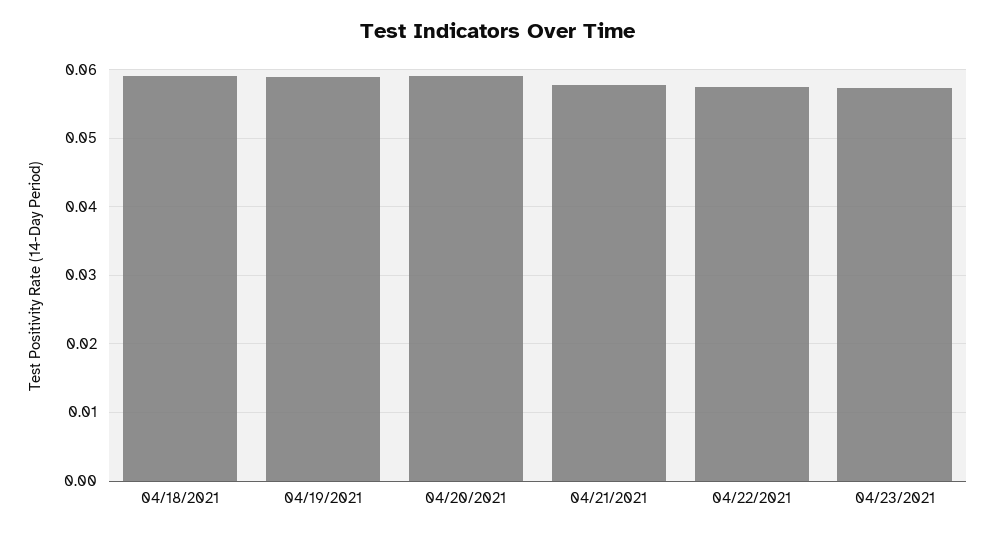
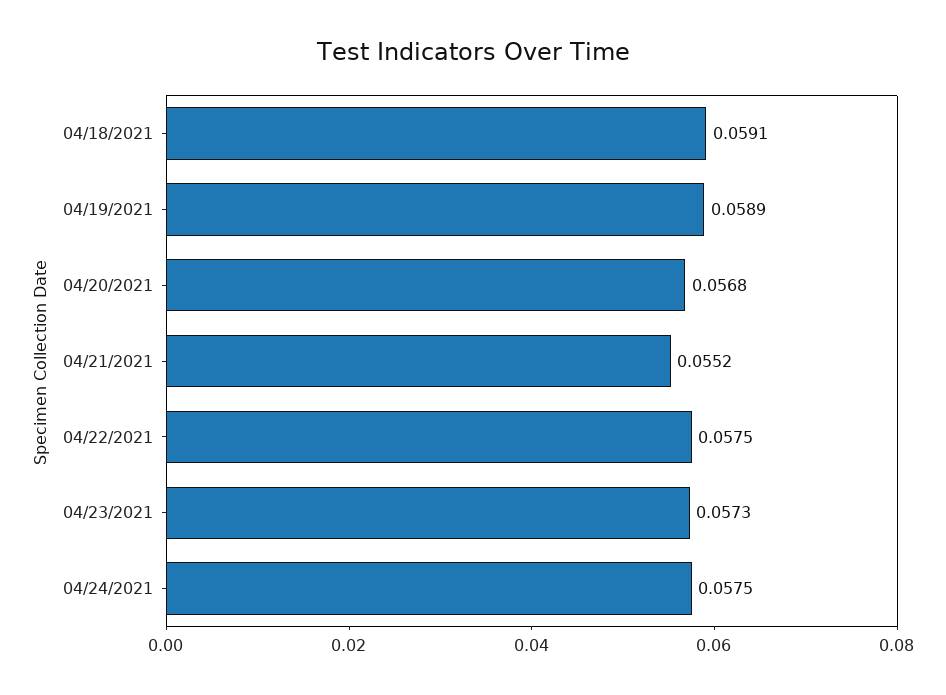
04/20/2021: 0.059 -> 0.0568
04/21/2021: 0.058 -> 0.0552
04/24/2021: none -> 0.0575

